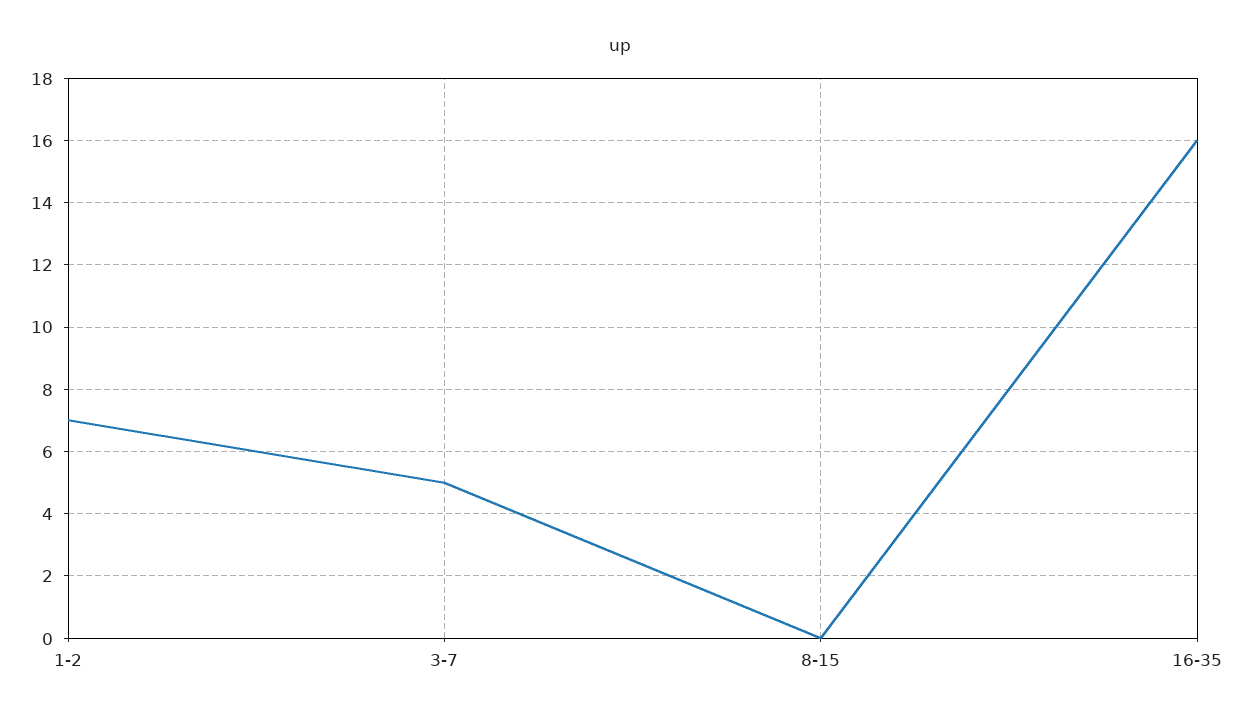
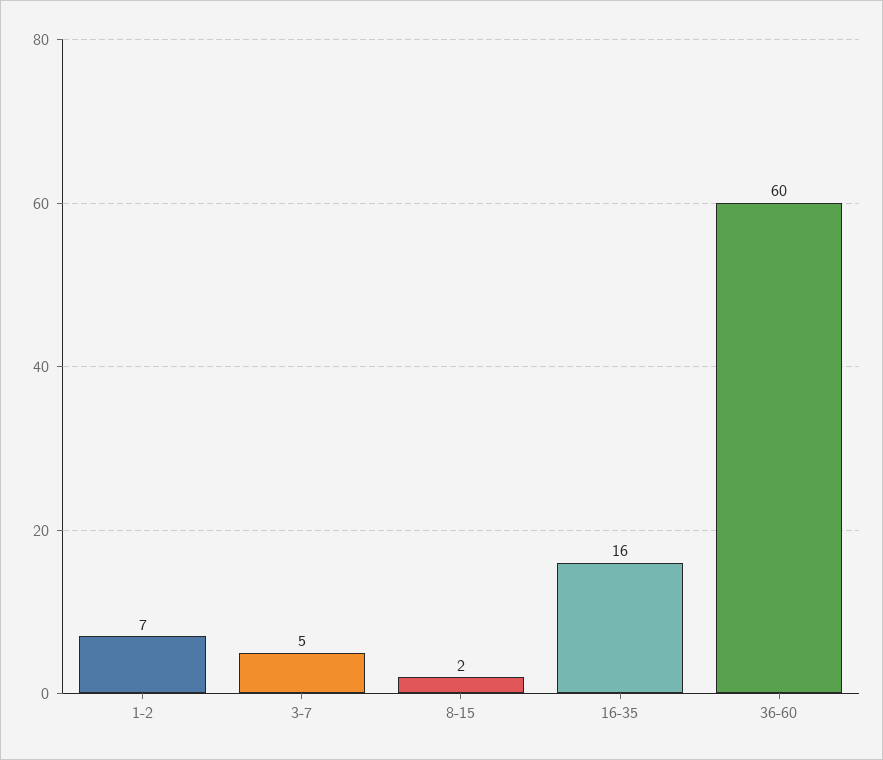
8-15: 0 -> 2
36-60: none -> 60

